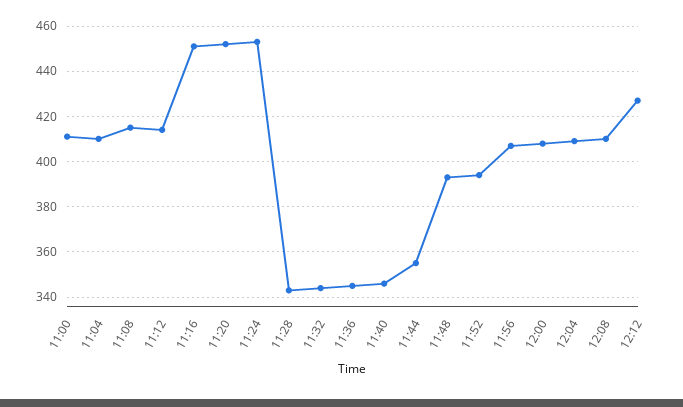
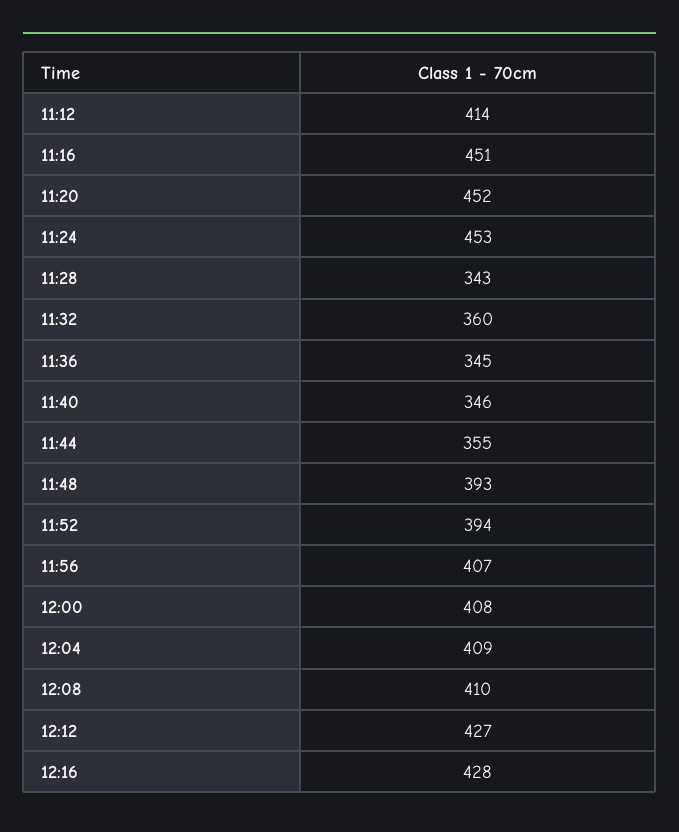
11:00: 410 -> none
11:04: 410 -> none
11:08: 415 -> none
11:32: 345 -> 360
12:16: none -> 428

